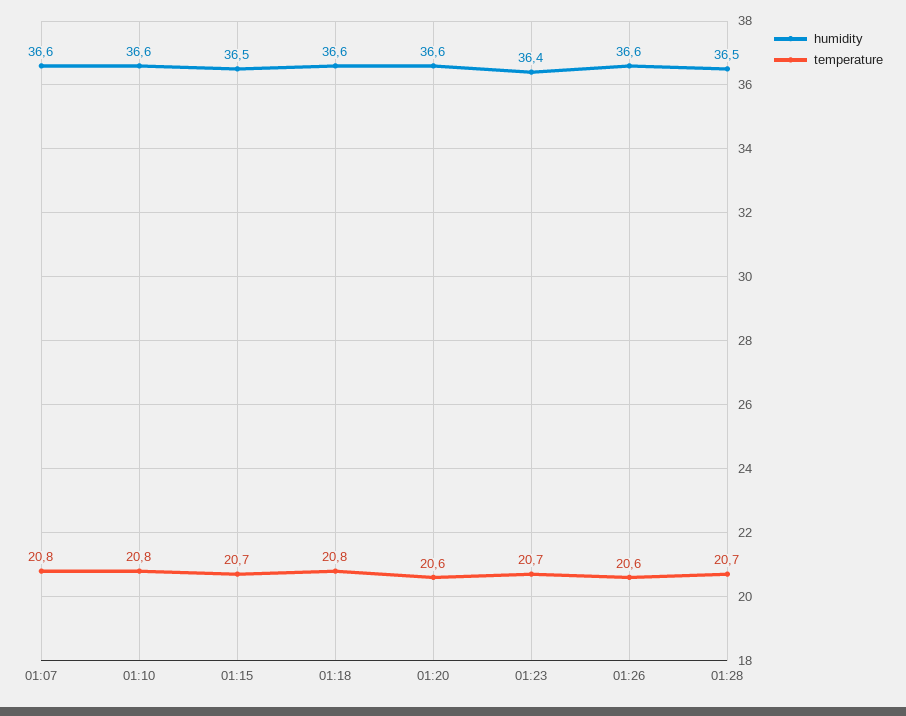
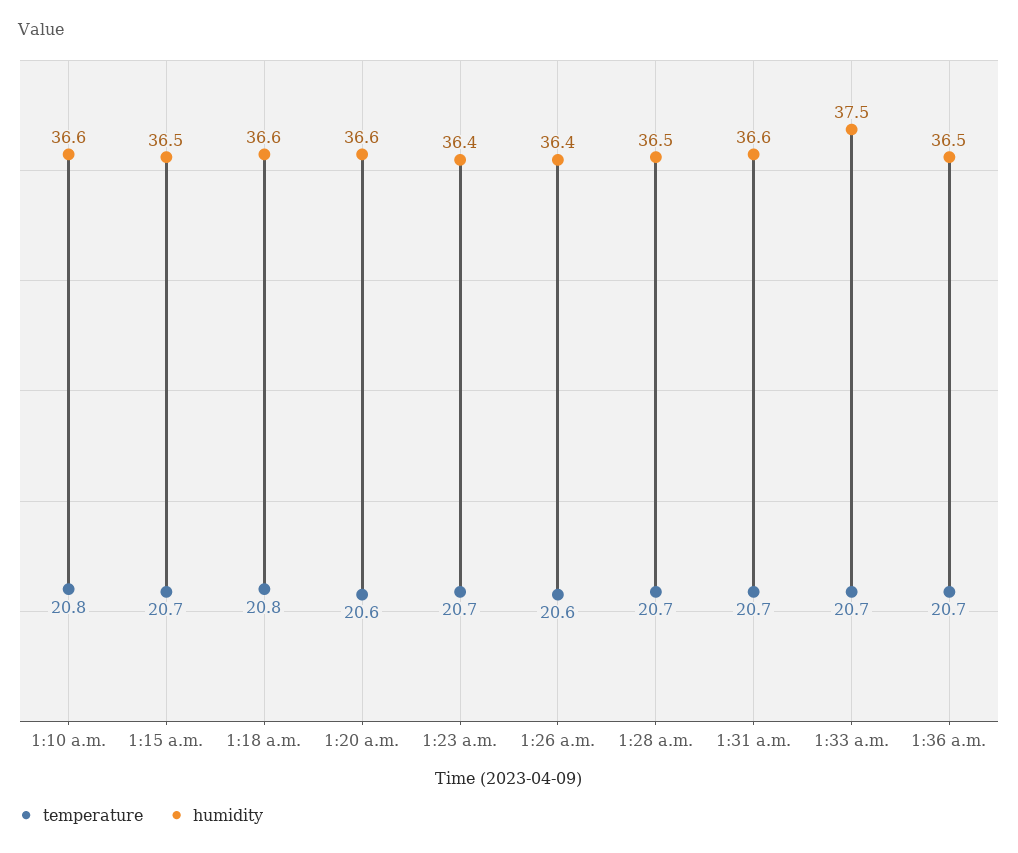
humidity, 01:07: 36.6 -> none
temperature, 01:07: 20.8 -> none
humidity, 01:26: 36.6 -> 36.4
temperature, 1:31 a.m.: none -> 20.7
humidity, 1:31 a.m.: none -> 36.6
temperature, 1:33 a.m.: none -> 20.7
humidity, 1:33 a.m.: none -> 37.5
temperature, 1:36 a.m.: none -> 20.7
humidity, 1:36 a.m.: none -> 36.5

